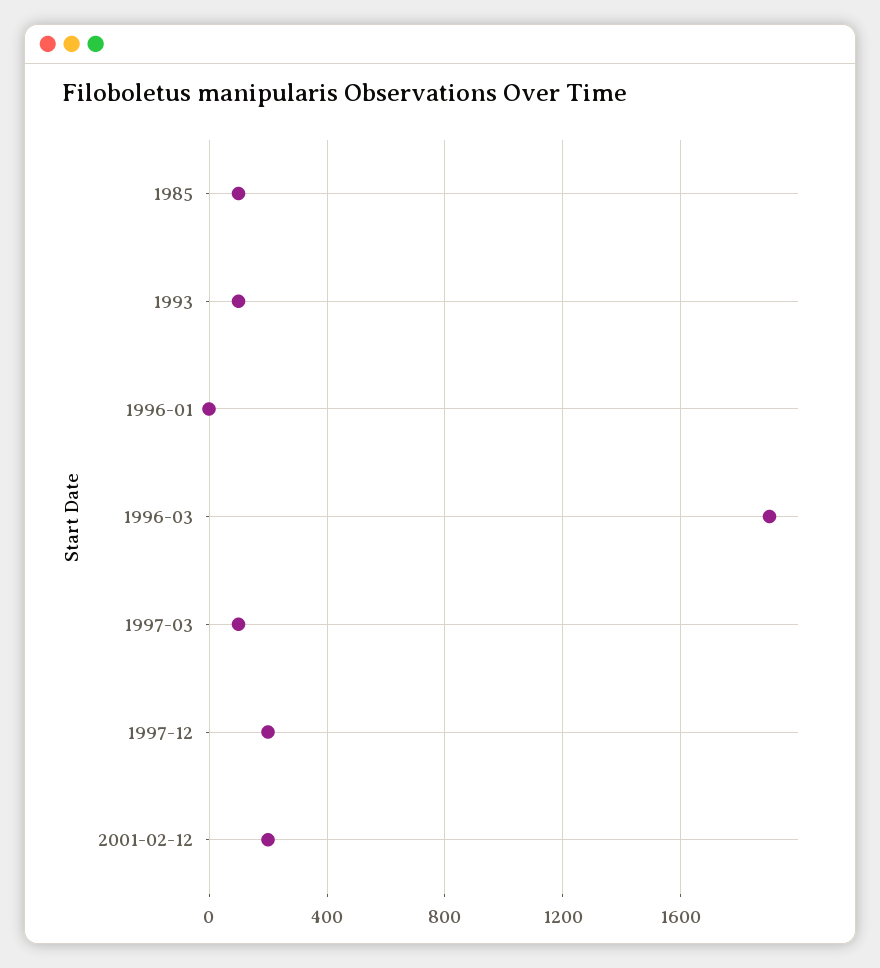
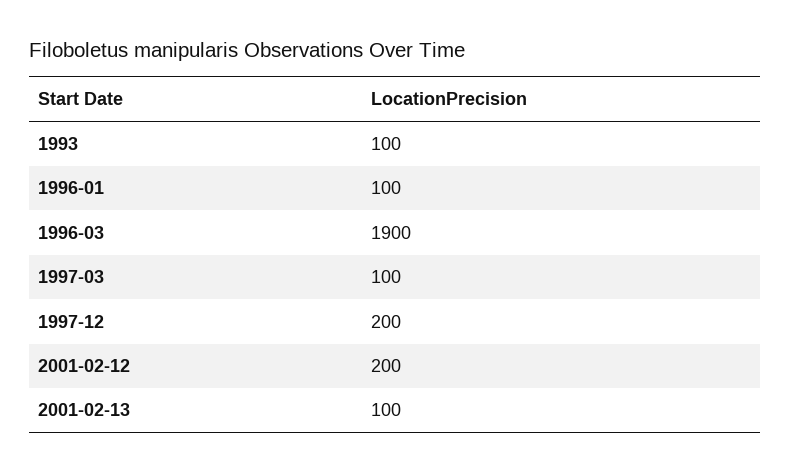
1985: 100 -> none
1996-01: 0 -> 100
2001-02-13: none -> 100

